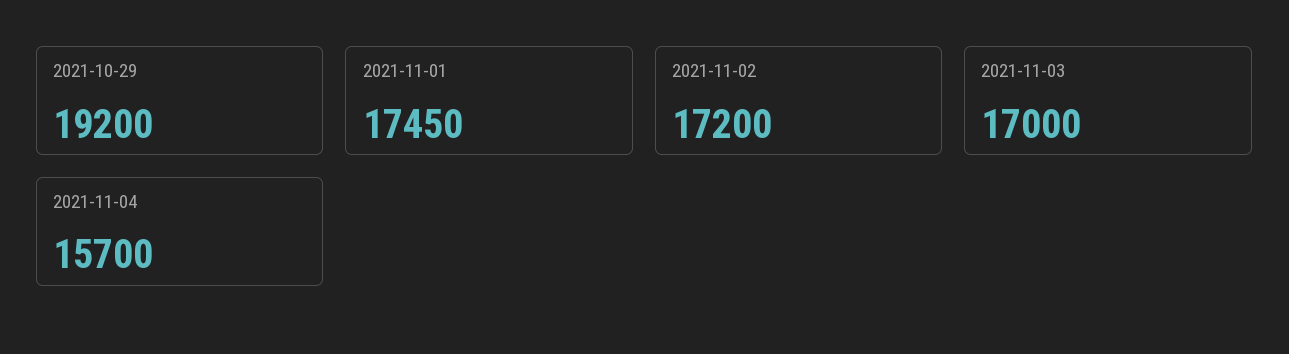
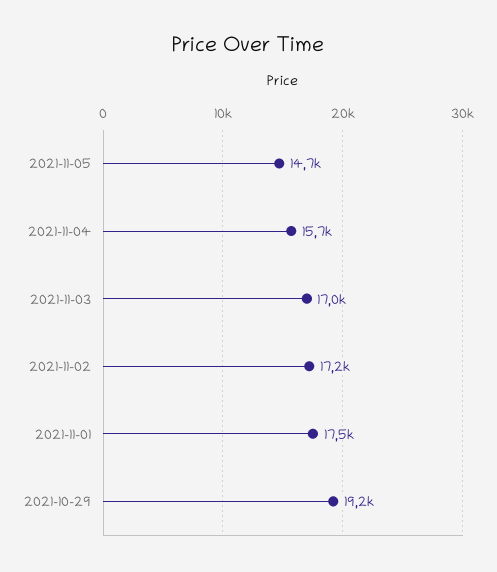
2021-11-05: none -> 14700

